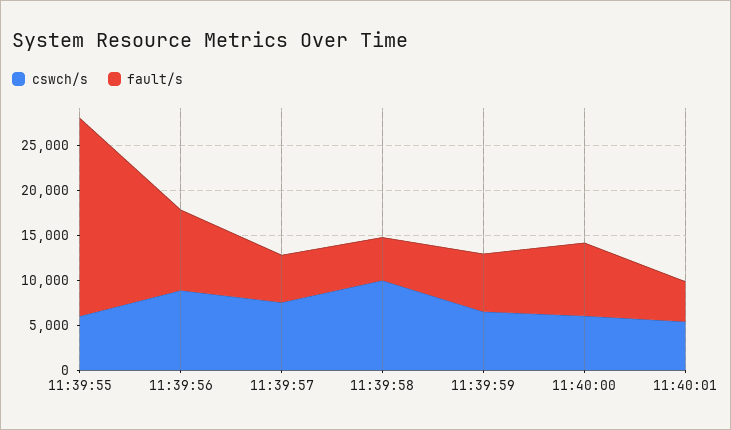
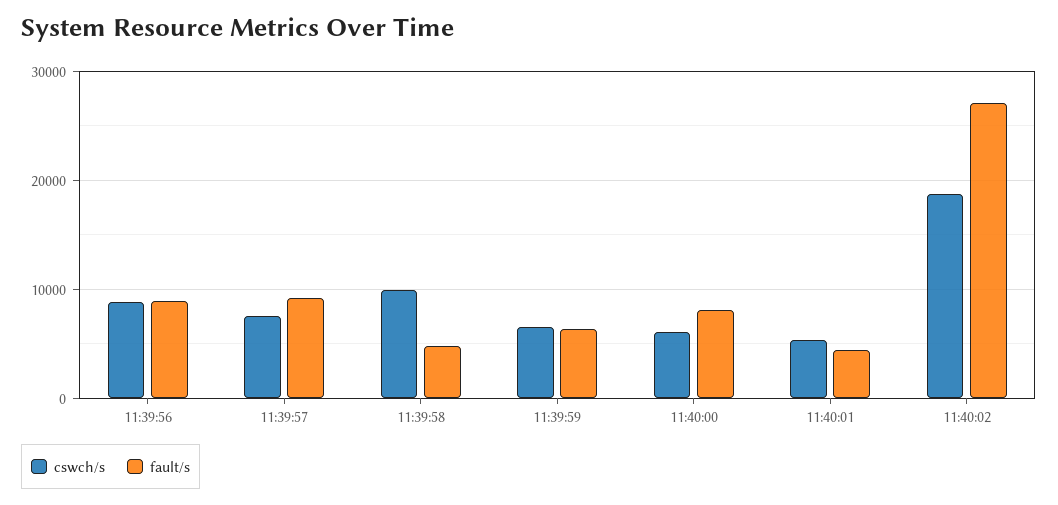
cswch/s, 11:39:55: 6000 -> none
fault/s, 11:39:55: 22000 -> none
fault/s, 11:39:57: 5000 -> 9000
cswch/s, 11:40:02: none -> 19000
fault/s, 11:40:02: none -> 27000

